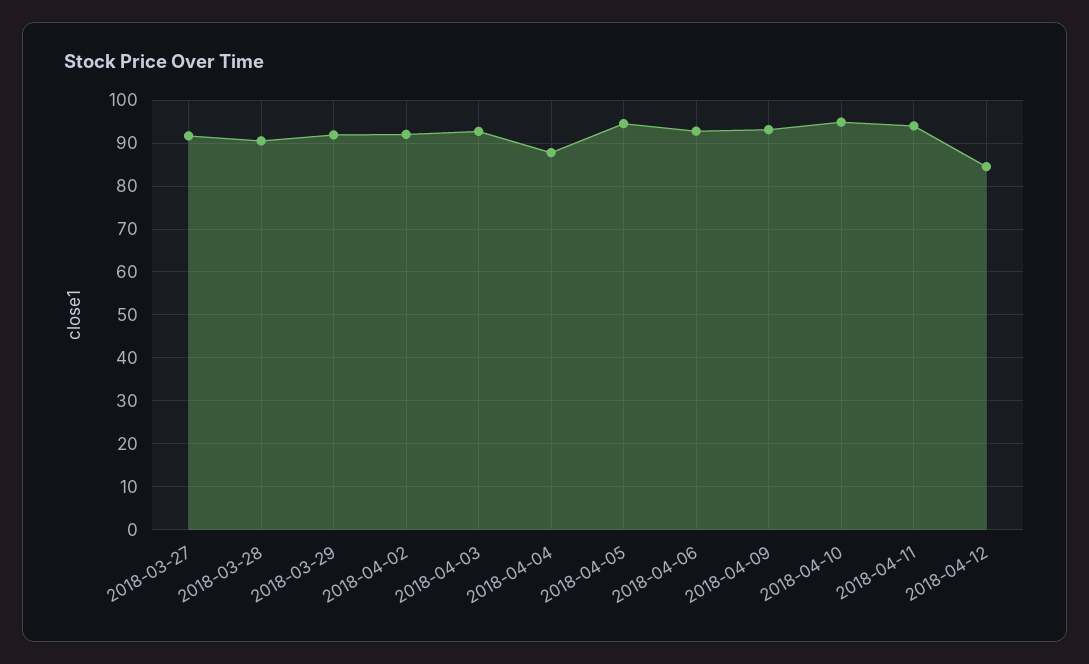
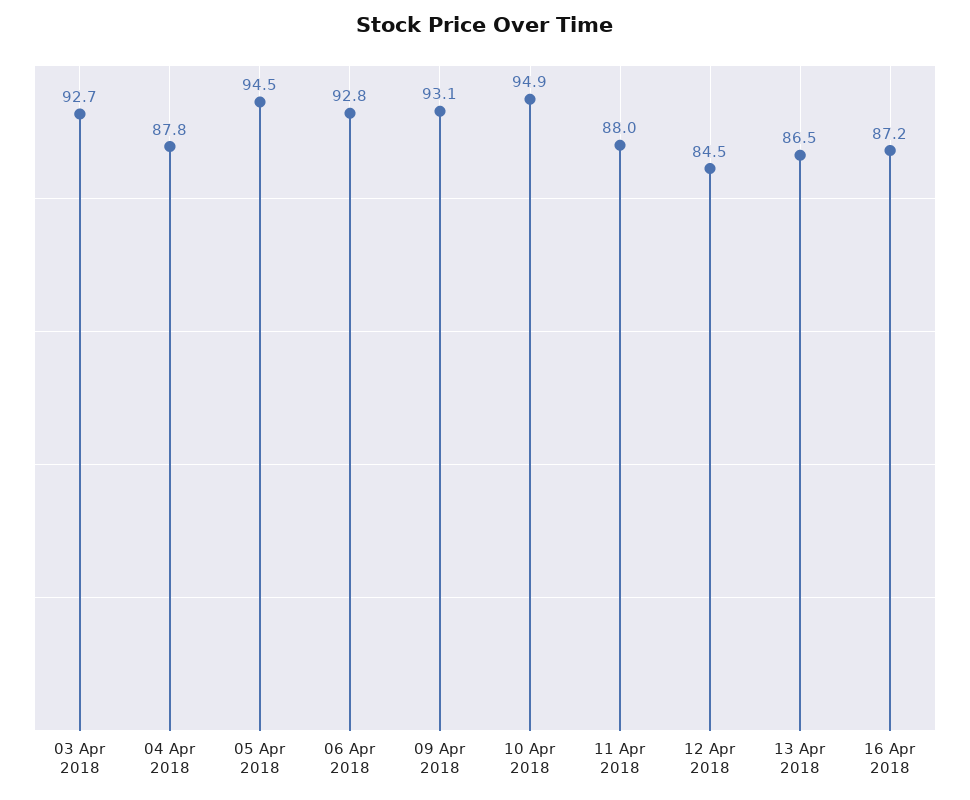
2018-03-27: 92 -> none
2018-03-28: 90 -> none
2018-03-29: 92 -> none
2018-04-02: 92 -> none
2018-04-11: 94 -> 88
13 Apr 2018: none -> 86.5
16 Apr 2018: none -> 87.2

